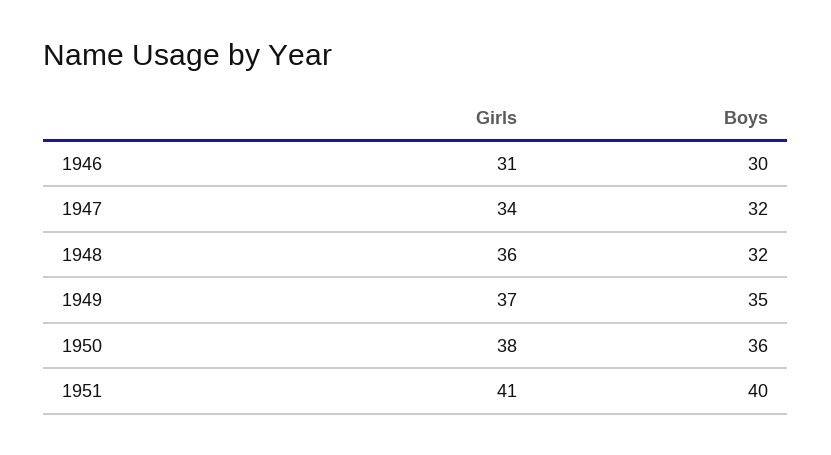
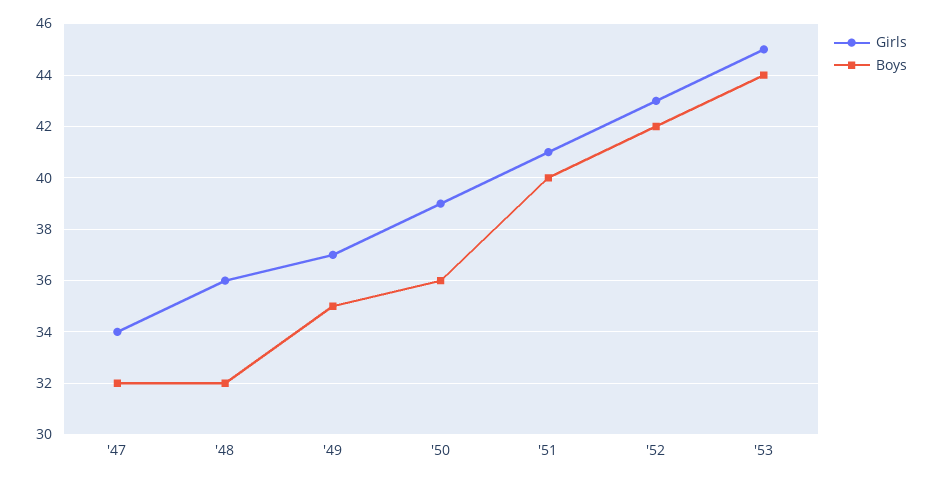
Girls, 1946: 31 -> none
Boys, 1946: 30 -> none
Girls, 1950: 38 -> 39
Girls, '52: none -> 43
Boys, '52: none -> 42
Girls, '53: none -> 45
Boys, '53: none -> 44

